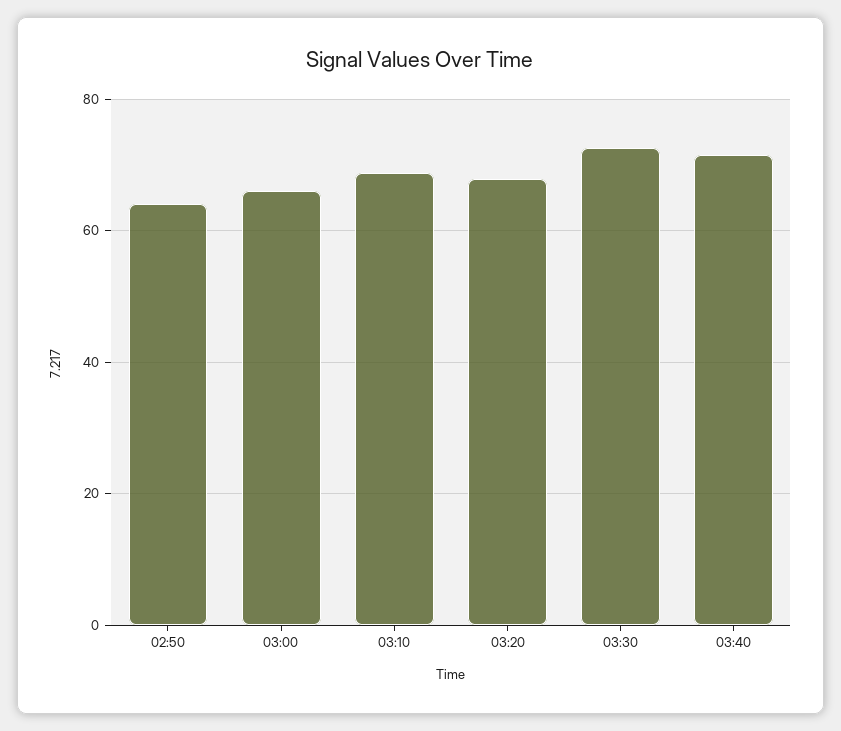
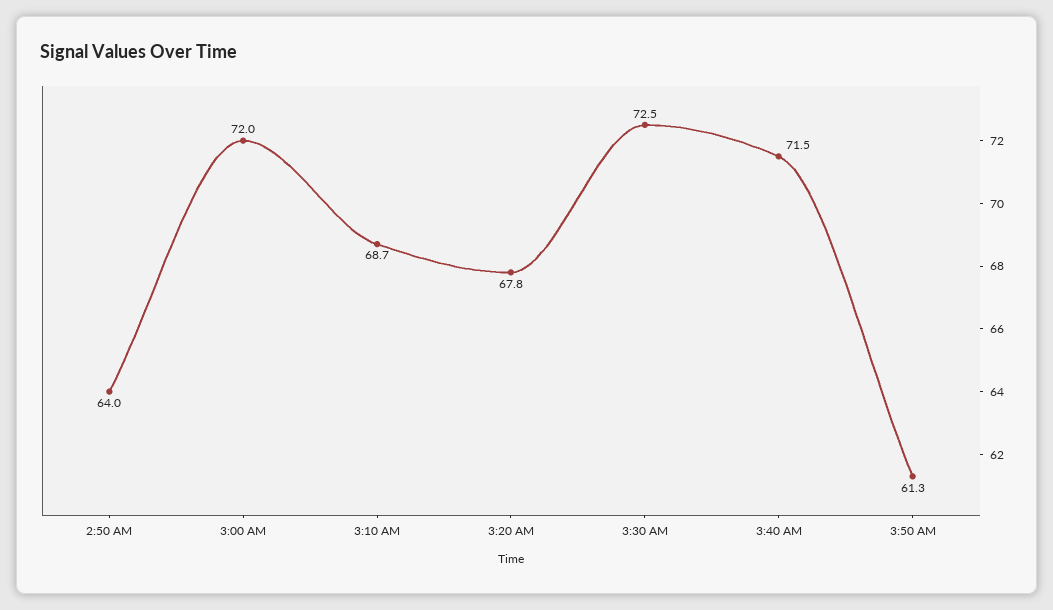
03:00: 66 -> 72
3:50 AM: none -> 61.3

